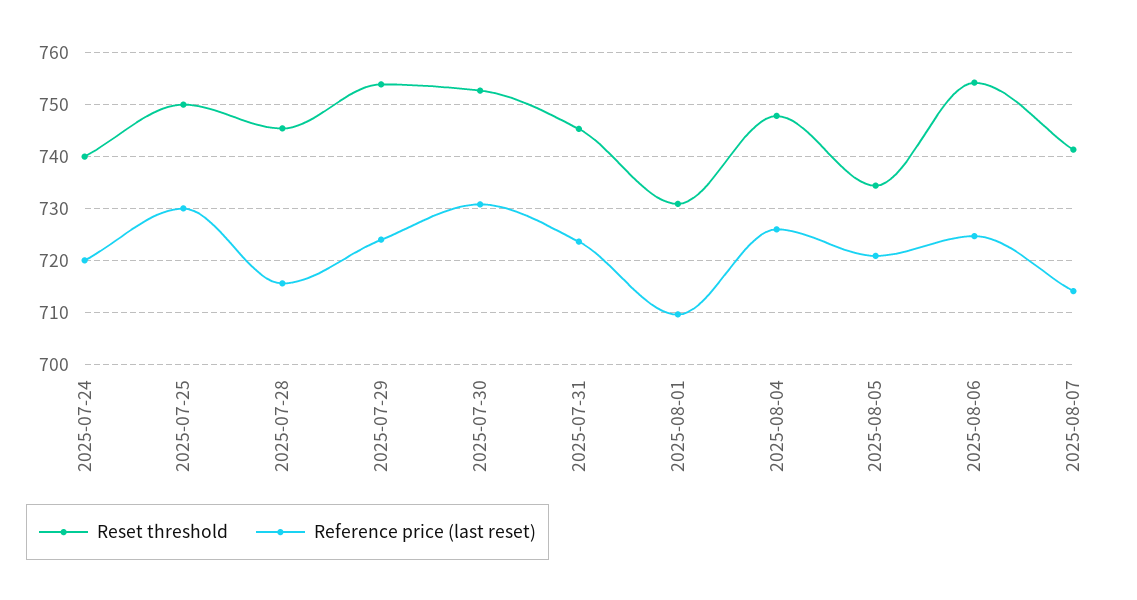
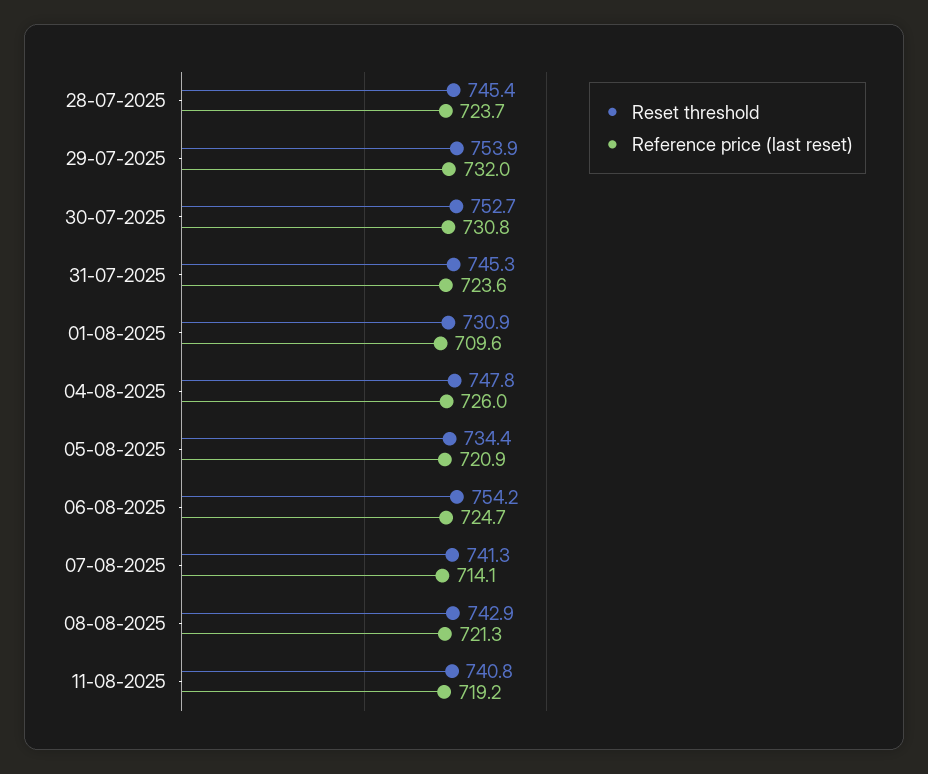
Reset threshold, 2025-07-24: 740 -> none
Reference price (last reset), 2025-07-24: 720 -> none
Reset threshold, 2025-07-25: 750 -> none
Reference price (last reset), 2025-07-25: 730 -> none
Reference price (last reset), 2025-07-28: 716 -> 723.7
Reference price (last reset), 2025-07-29: 724 -> 732
Reset threshold, 08-08-2025: none -> 742.9
Reference price (last reset), 08-08-2025: none -> 721.3
Reset threshold, 11-08-2025: none -> 740.8
Reference price (last reset), 11-08-2025: none -> 719.2

